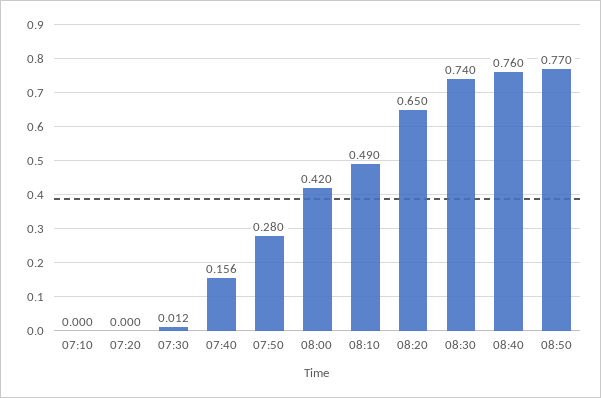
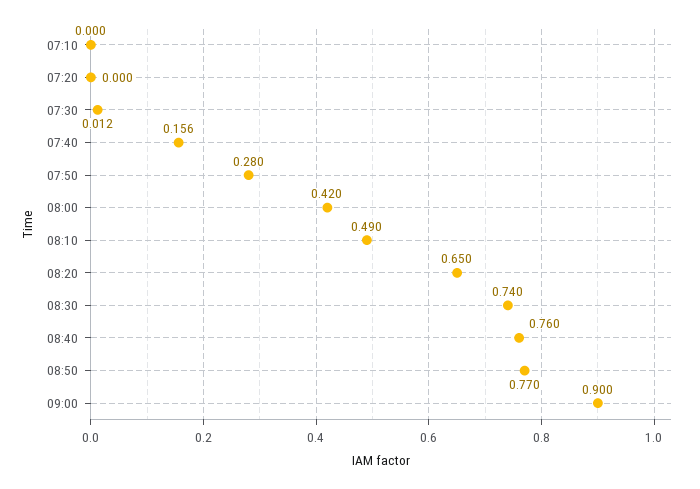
09:00: none -> 0.9

